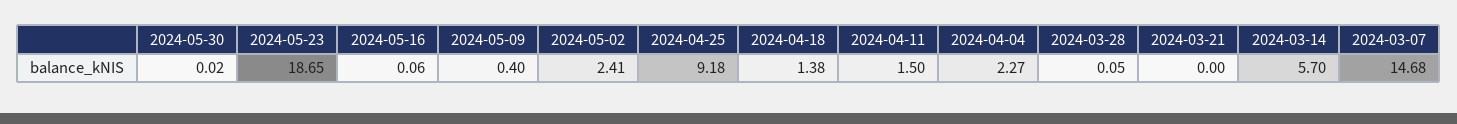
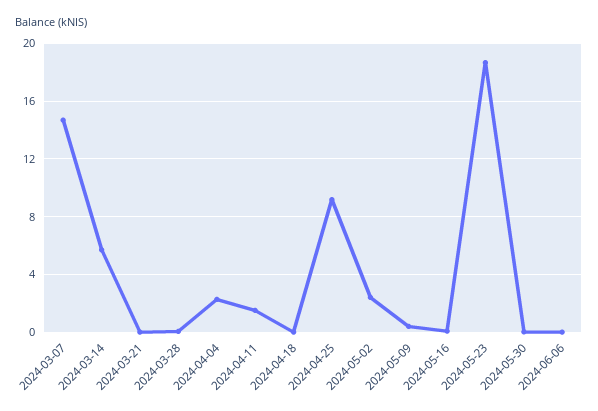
2024-04-18: 1.38 -> 0
2024-06-06: none -> 0

